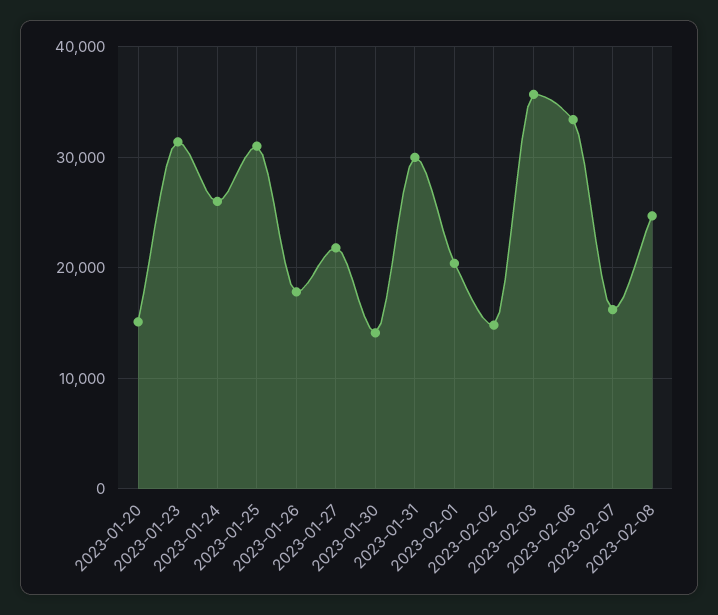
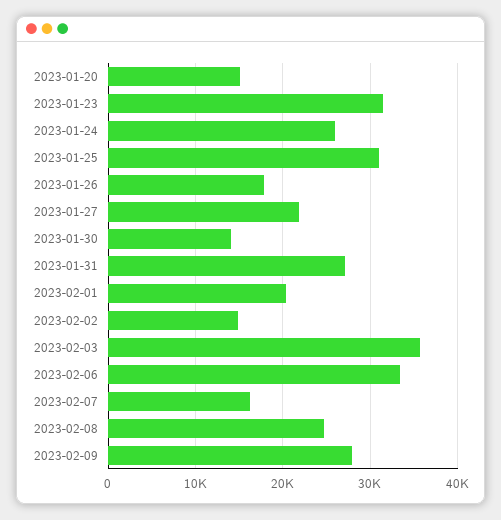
2023-01-31: 30000 -> 27000
2023-02-09: none -> 28000

